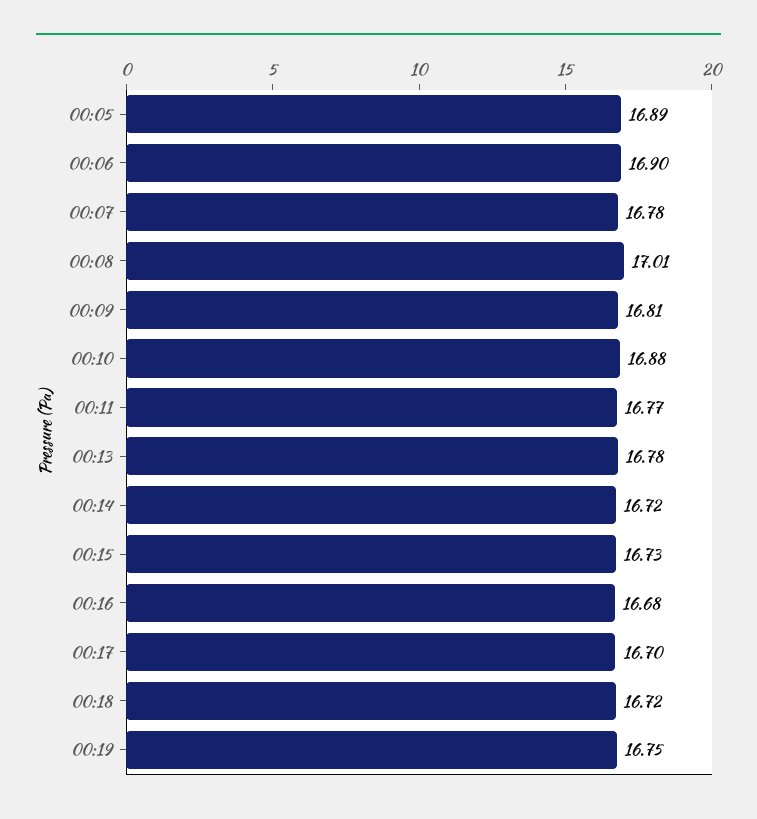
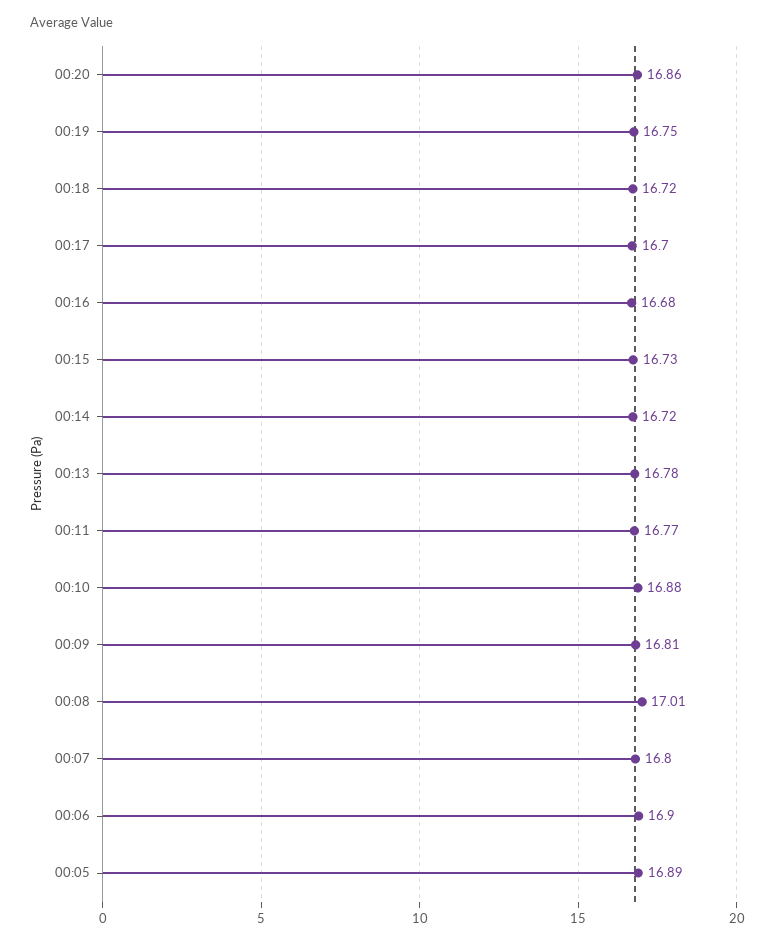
00:07: 16.78 -> 16.8
00:20: none -> 16.86

